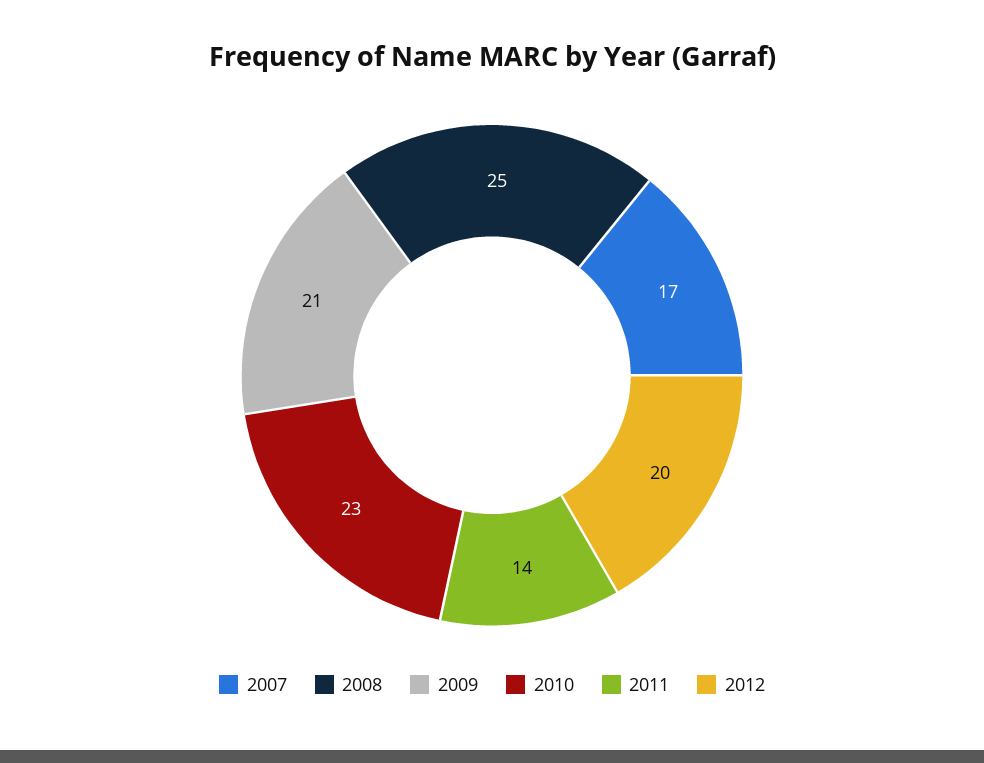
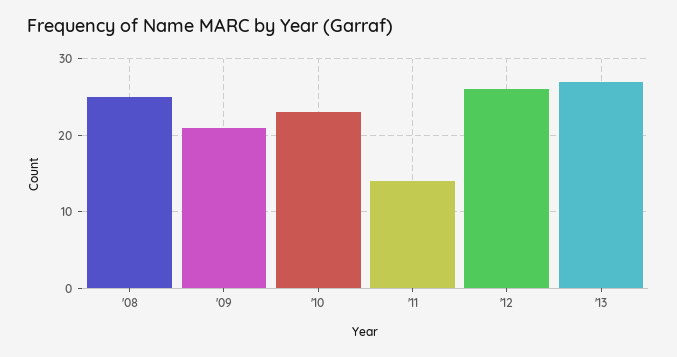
2007: 17 -> none
2012: 20 -> 26
'13: none -> 27

